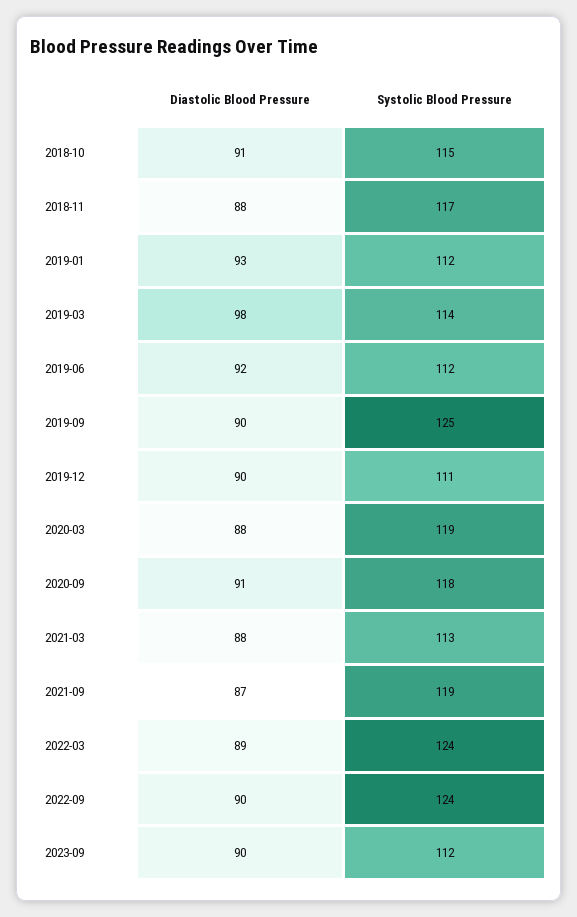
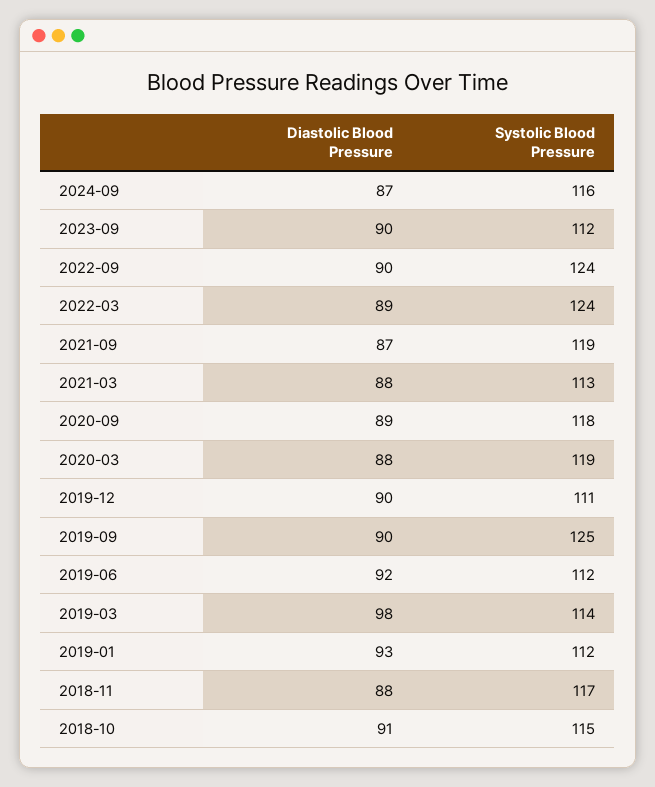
Diastolic Blood Pressure, 2020-09: 91 -> 89
Diastolic Blood Pressure, 2024-09: none -> 87
Systolic Blood Pressure, 2024-09: none -> 116

